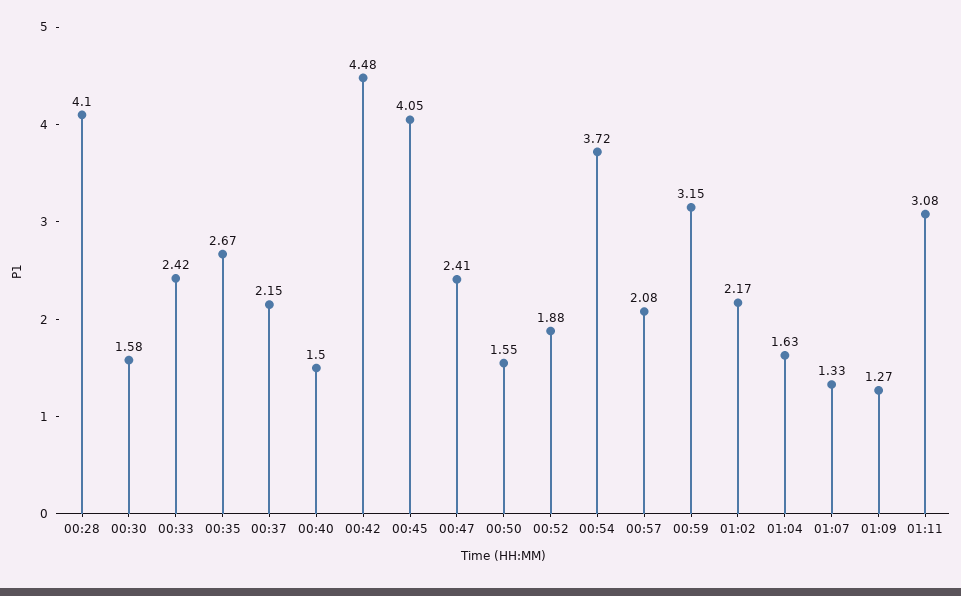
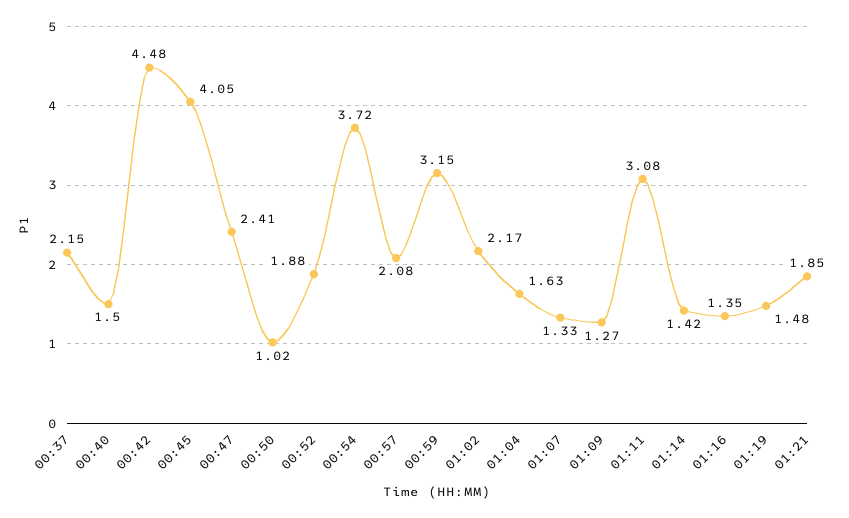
00:28: 4.1 -> none
00:30: 1.58 -> none
00:33: 2.42 -> none
00:35: 2.67 -> none
00:50: 1.55 -> 1.02
01:14: none -> 1.42
01:16: none -> 1.35
01:19: none -> 1.48
01:21: none -> 1.85

